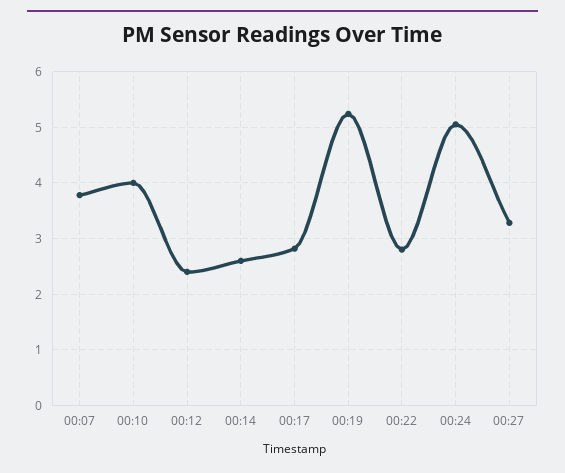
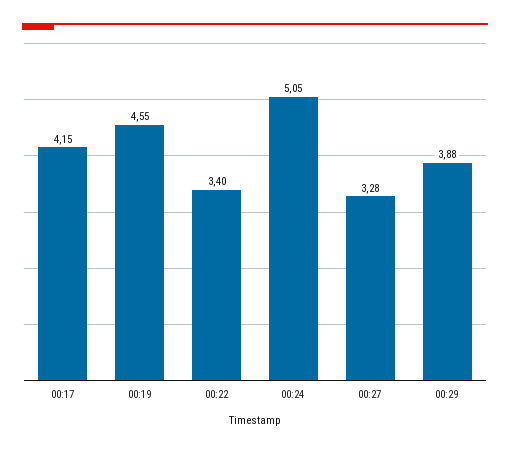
00:07: 3.8 -> none
00:10: 4 -> none
00:12: 2.4 -> none
00:14: 2.6 -> none
00:17: 2.8 -> 4.15
00:19: 5.2 -> 4.55
00:22: 2.8 -> 3.4
00:29: none -> 3.88

